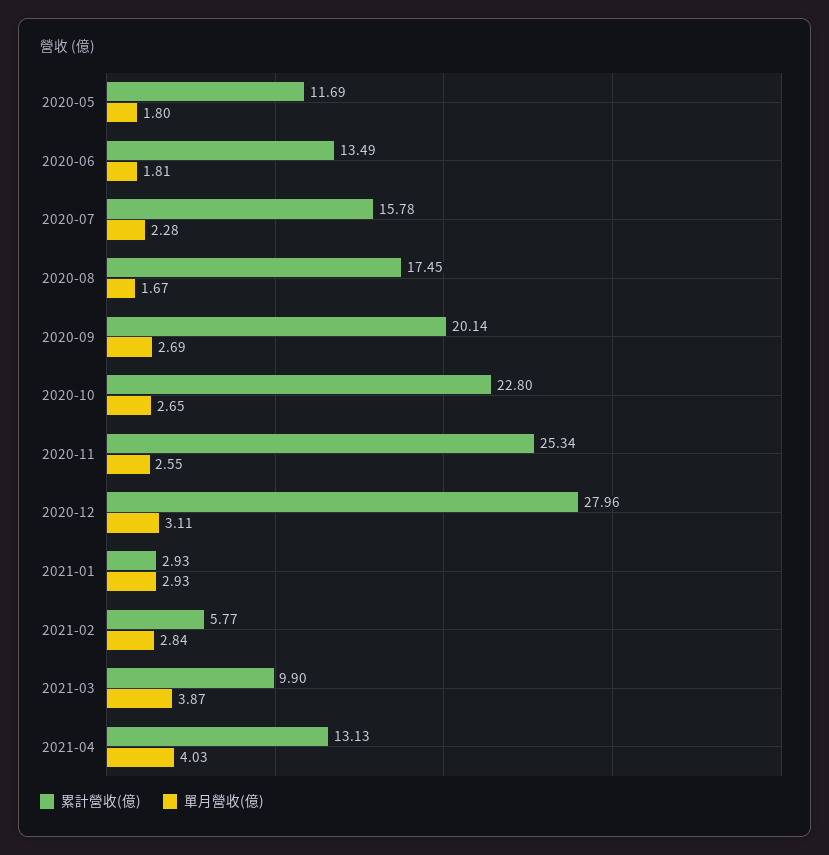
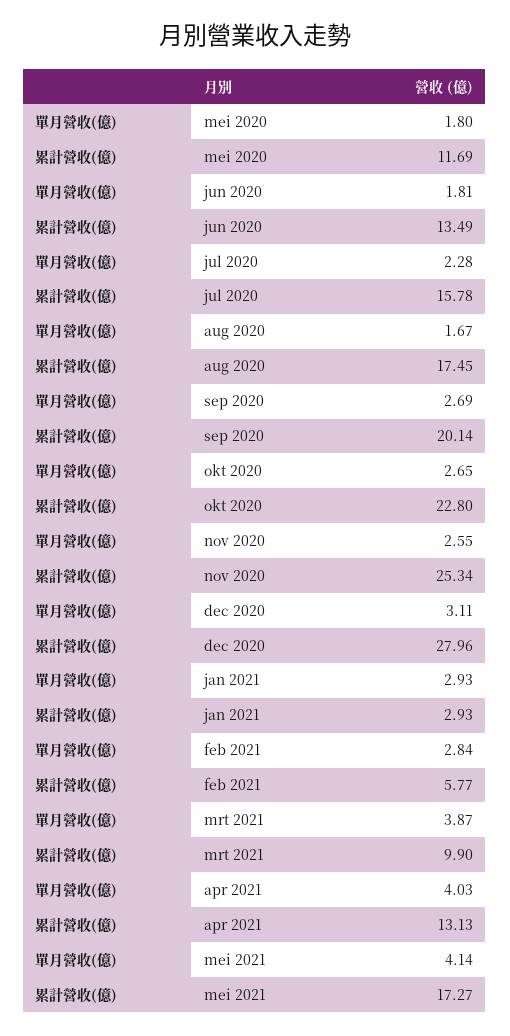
單月營收(億), mei 2021: none -> 4.14
累計營收(億), mei 2021: none -> 17.27

